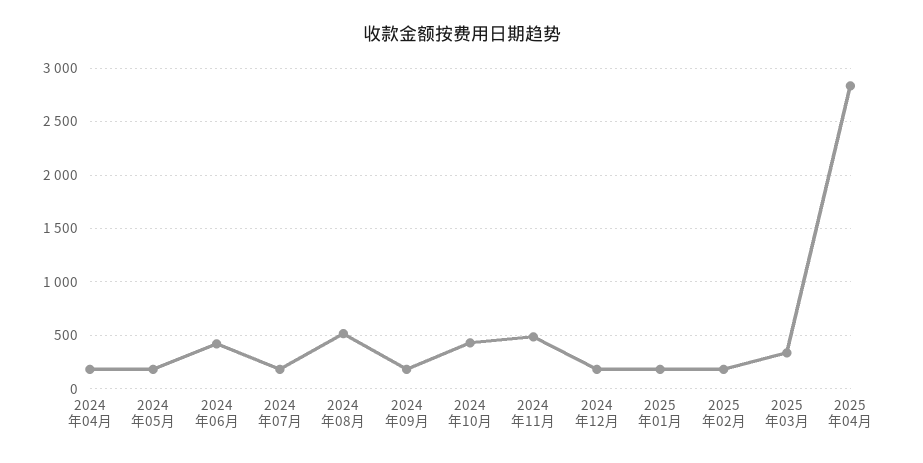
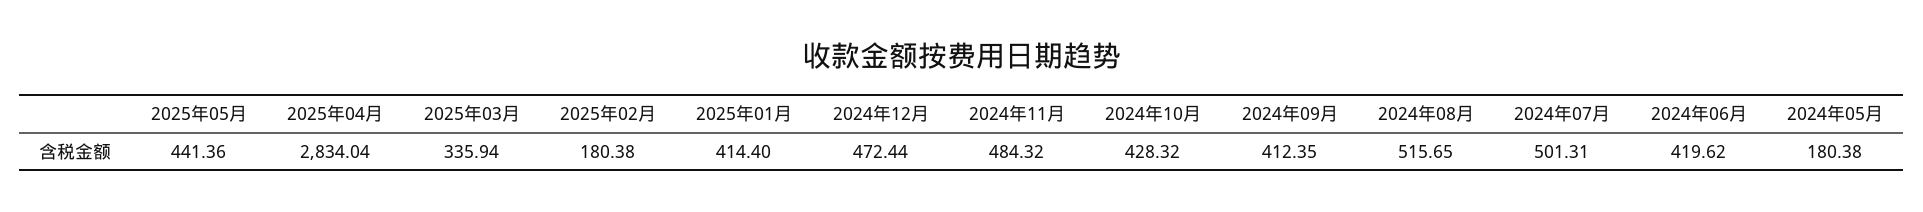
2024年04月: 200 -> none
2024年07月: 200 -> 501.31
2024年09月: 200 -> 412.35
2024年12月: 200 -> 472.44
2025年01月: 200 -> 414.4
2025年05月: none -> 441.36

